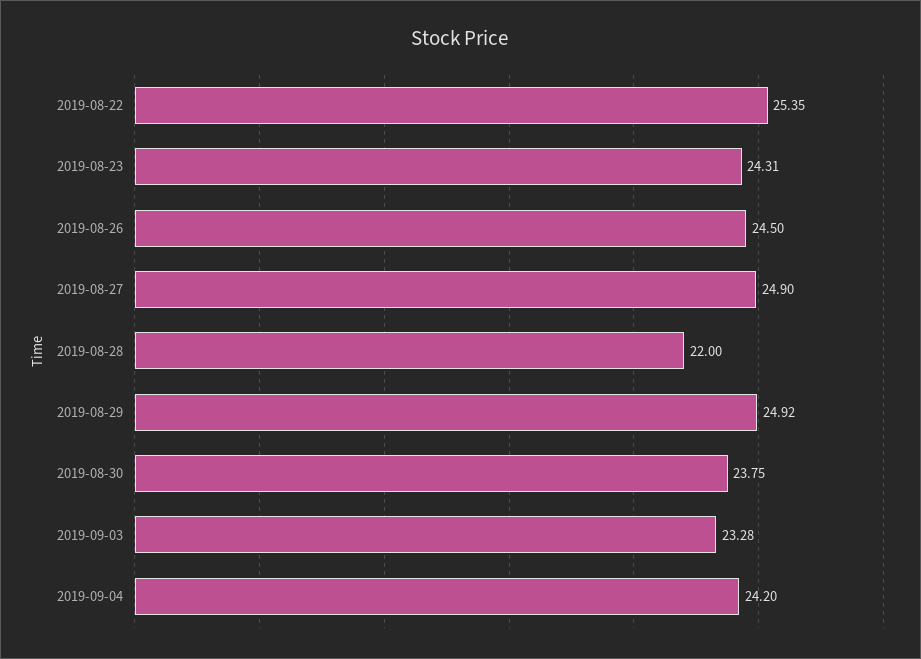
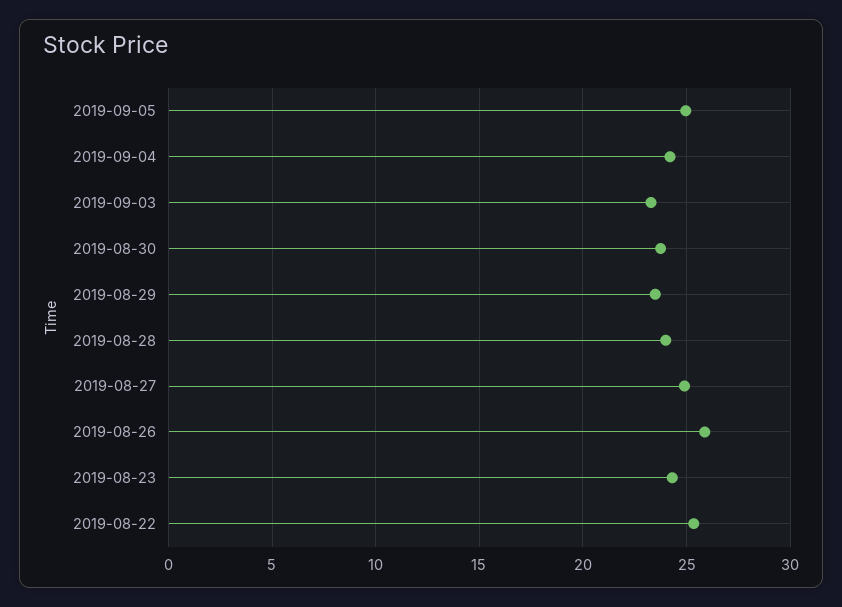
2019-08-26: 24.5 -> 26
2019-08-28: 22 -> 24
2019-08-29: 24.92 -> 23.5
2019-09-05: none -> 25

